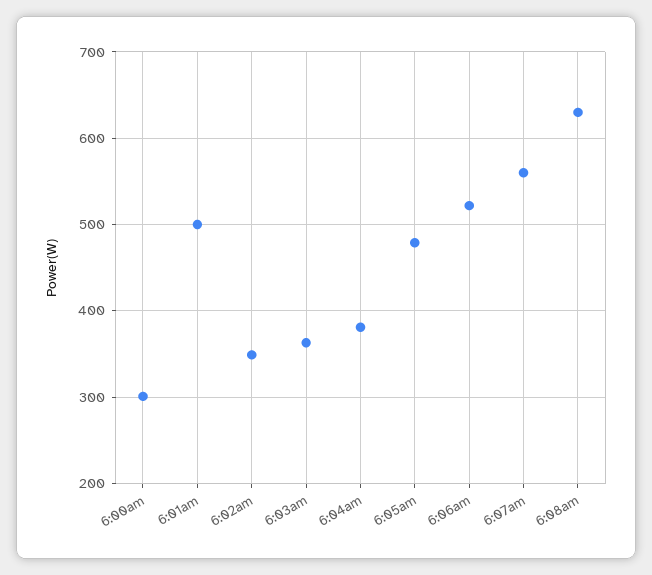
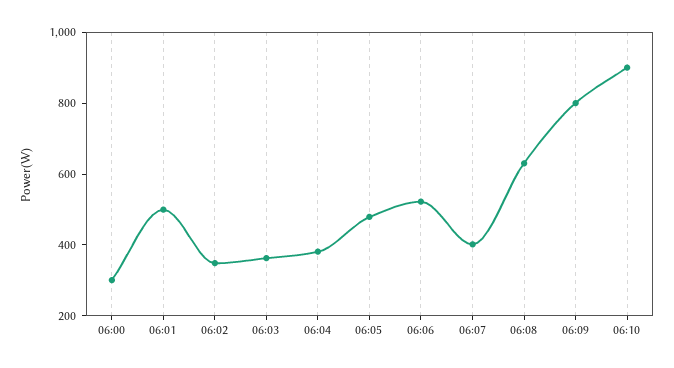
6:07am: 560 -> 400
06:09: none -> 800
06:10: none -> 900

